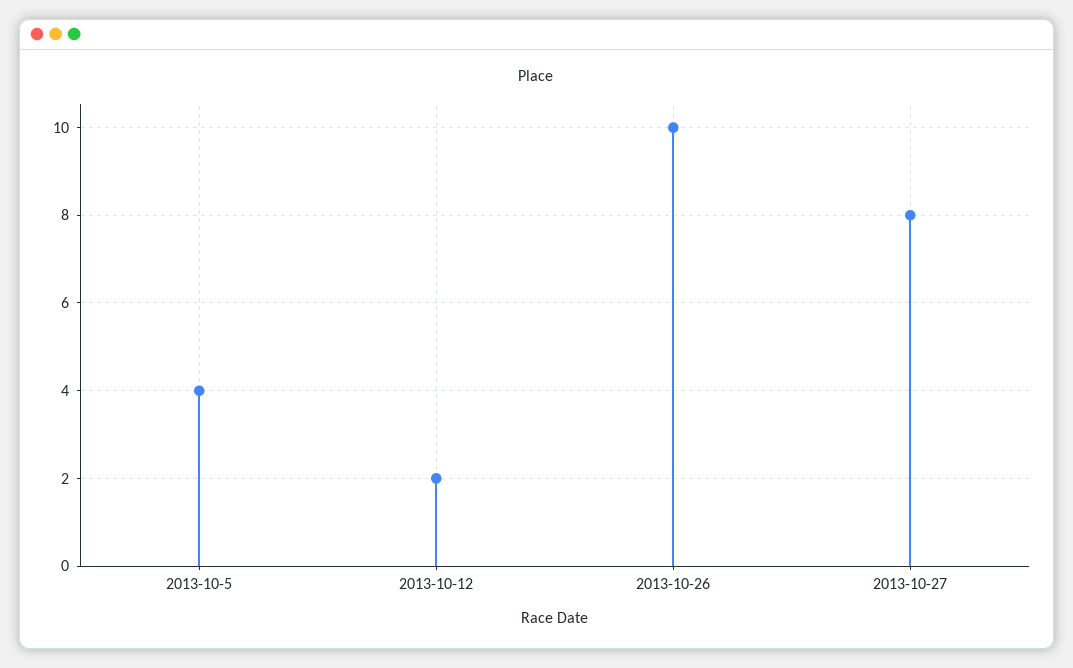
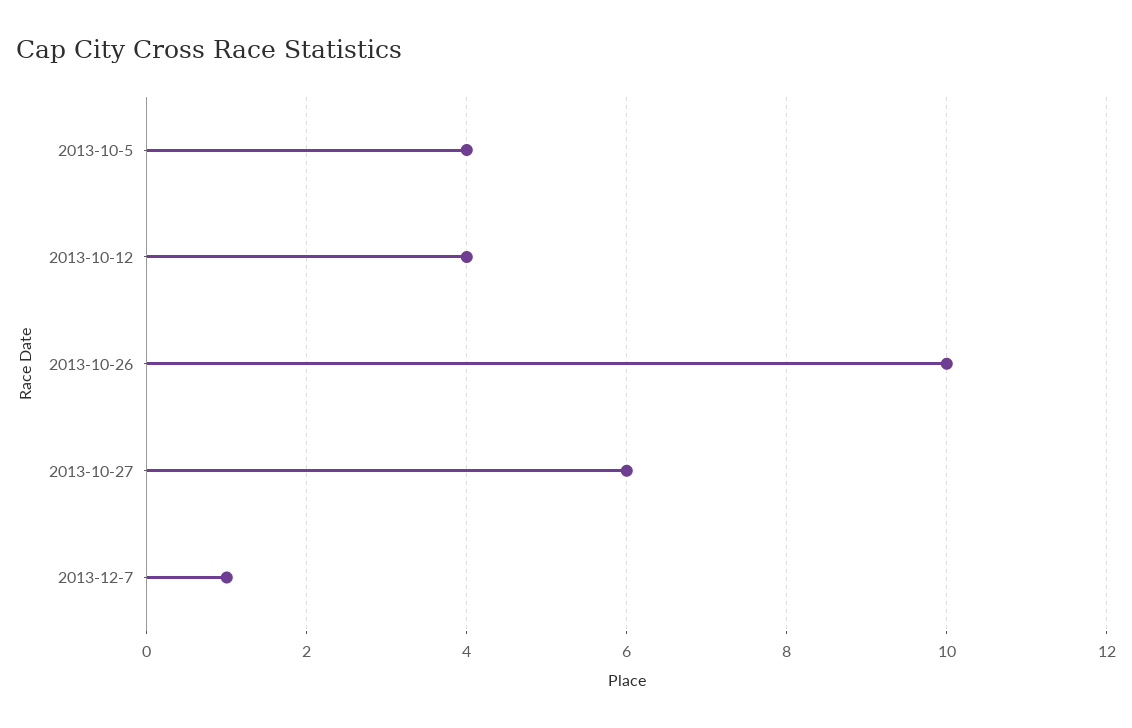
2013-10-12: 2 -> 4
2013-10-27: 8 -> 6
2013-12-7: none -> 1

